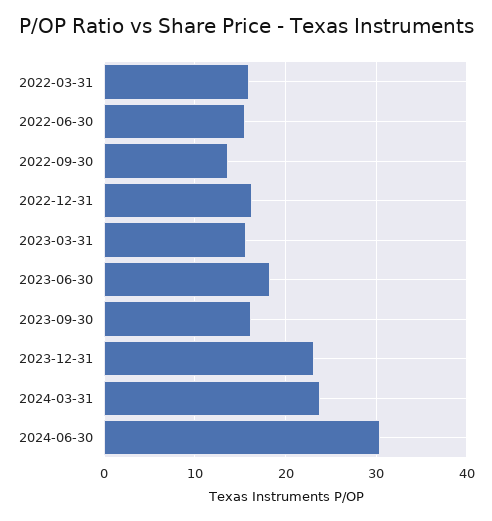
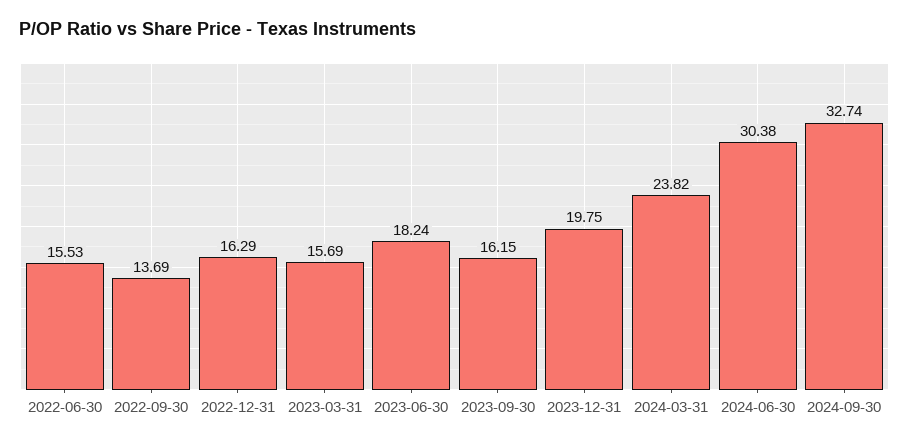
2022-03-31: 16 -> none
2023-12-31: 23 -> 19.75
2024-09-30: none -> 32.74

